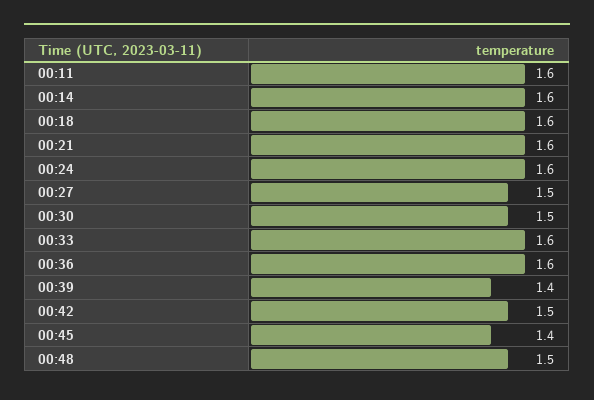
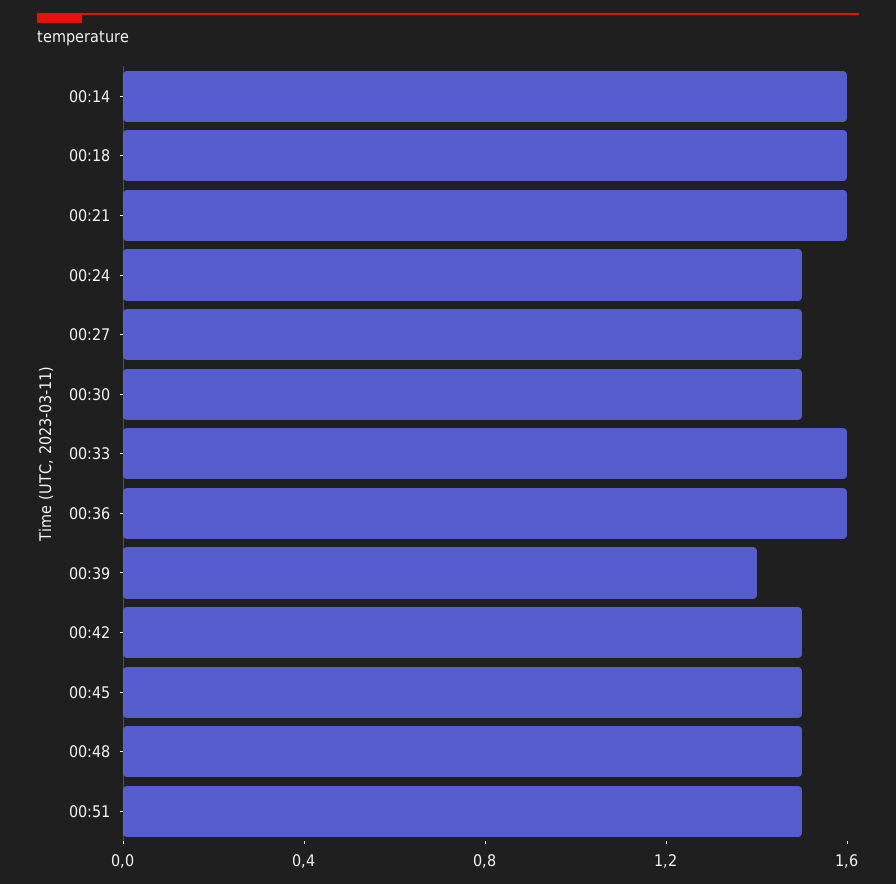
00:11: 1.6 -> none
00:24: 1.6 -> 1.5
00:45: 1.4 -> 1.5
00:51: none -> 1.5

